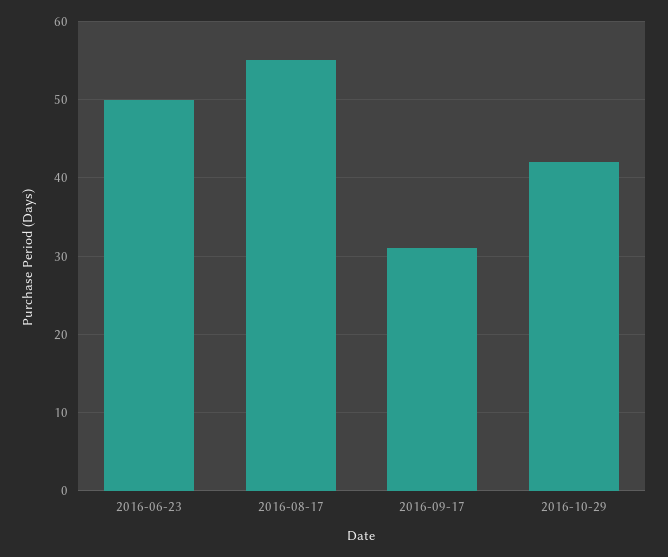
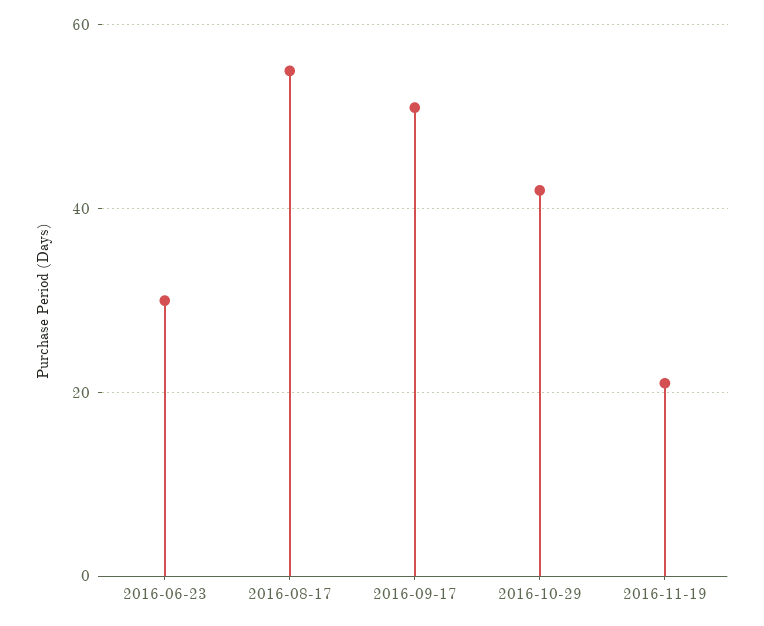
2016-06-23: 50 -> 30
2016-09-17: 31 -> 50
2016-11-19: none -> 20

